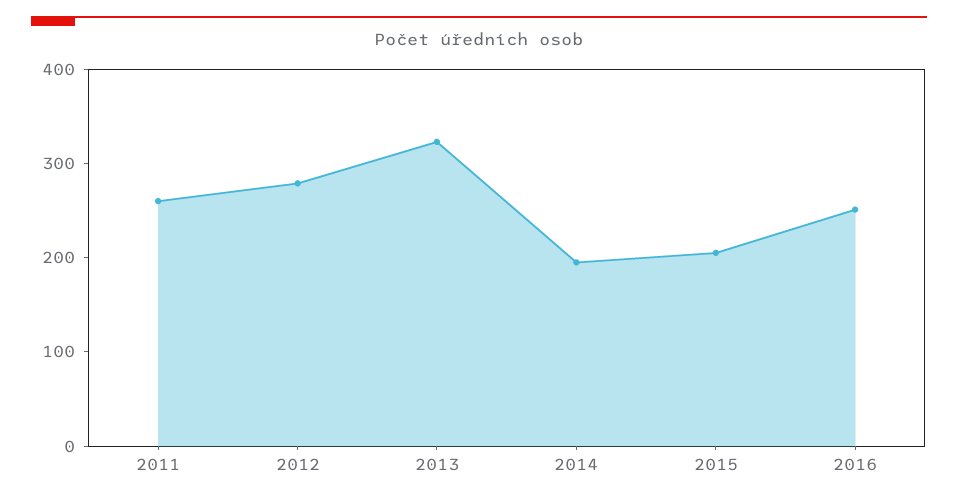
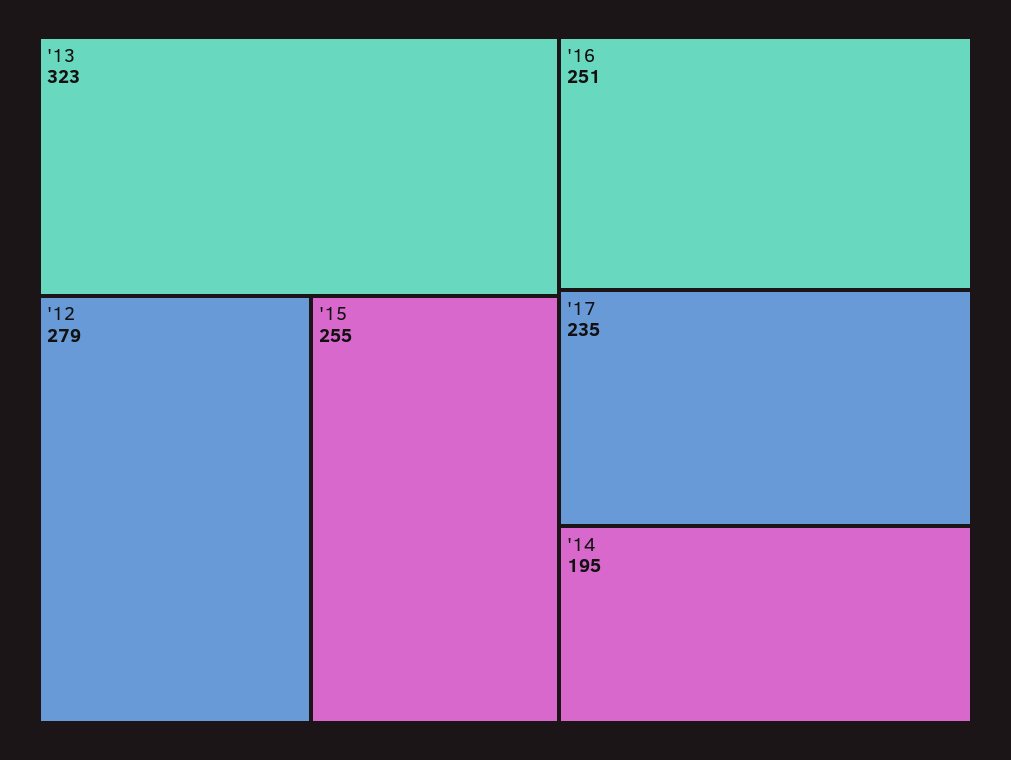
2011: 260 -> none
2015: 200 -> 255
'17: none -> 235

